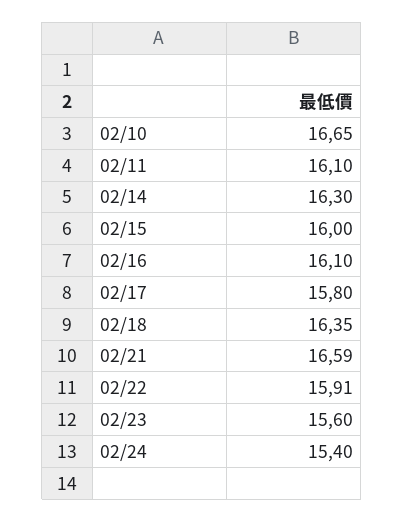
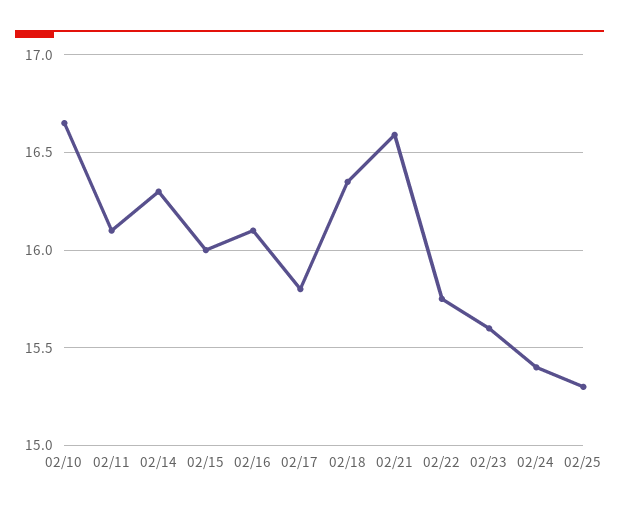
02/22: 15.91 -> 15.75
02/25: none -> 15.3

